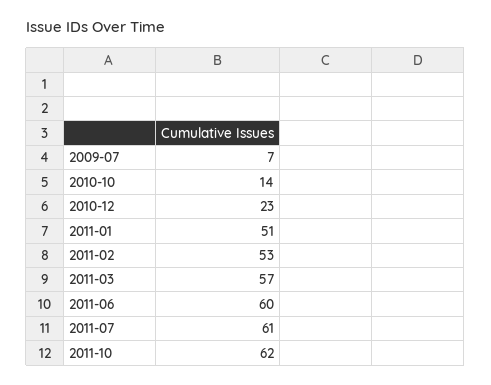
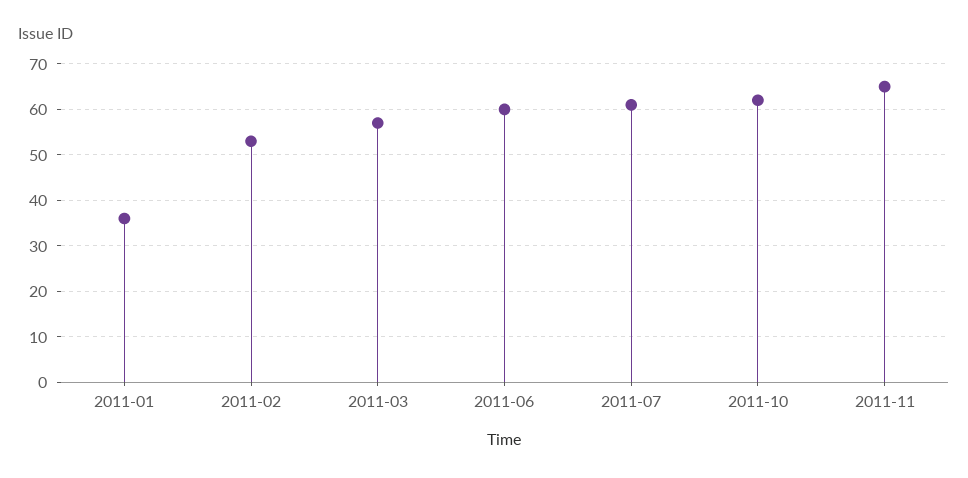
2009-07: 7 -> none
2010-10: 14 -> none
2010-12: 23 -> none
2011-01: 51 -> 35
2011-11: none -> 65

